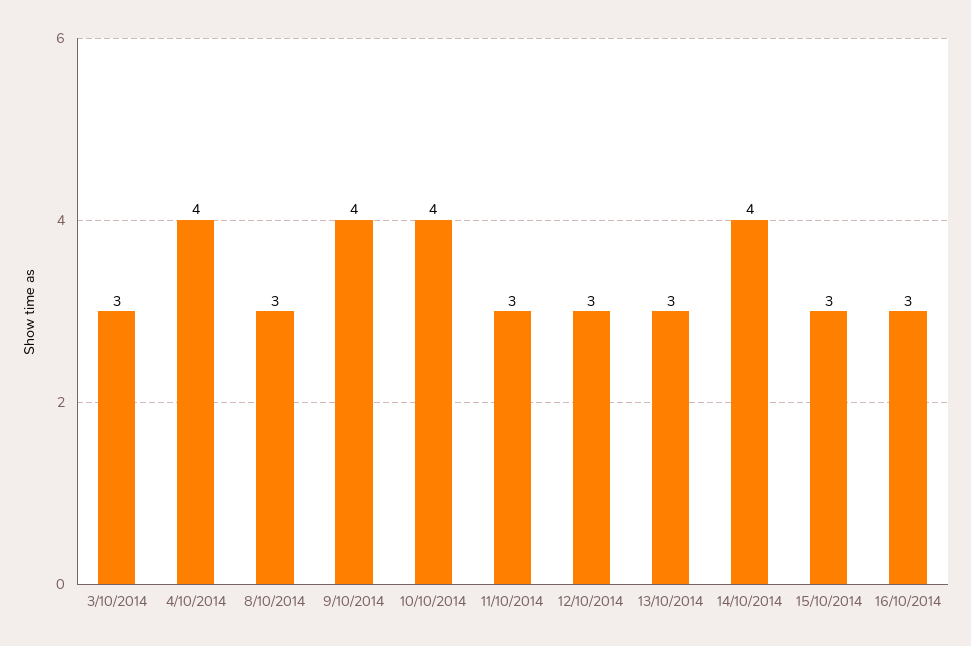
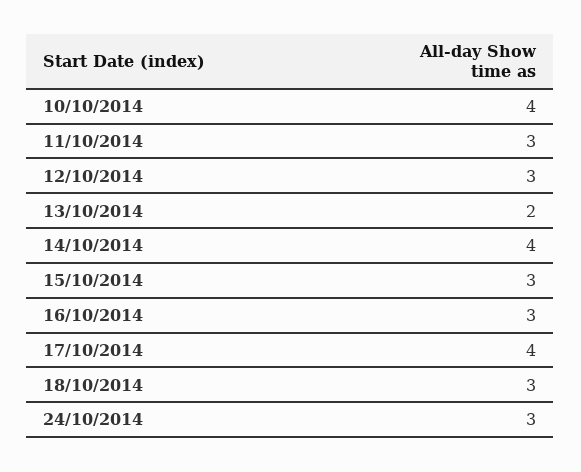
3/10/2014: 3 -> none
4/10/2014: 4 -> none
8/10/2014: 3 -> none
9/10/2014: 4 -> none
13/10/2014: 3 -> 2
17/10/2014: none -> 4
18/10/2014: none -> 3
24/10/2014: none -> 3

